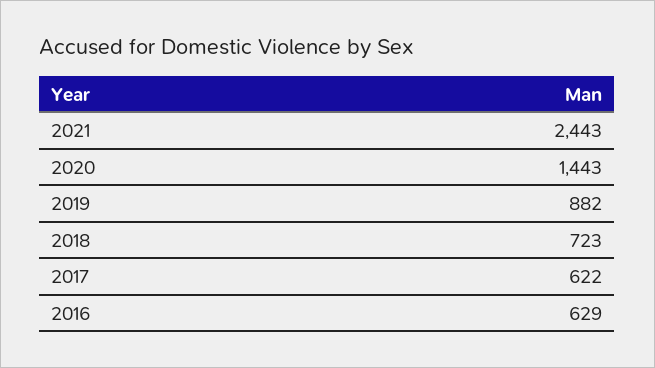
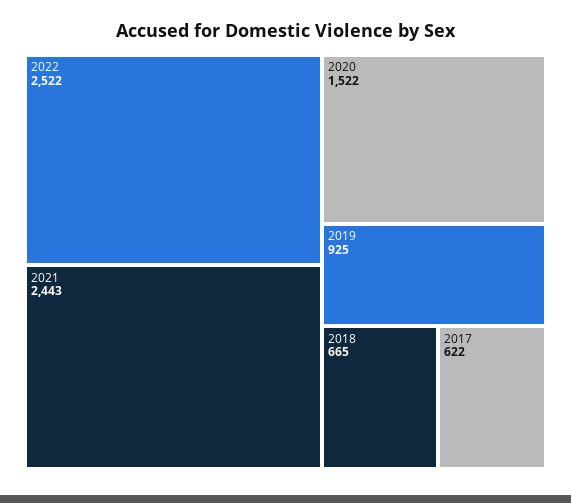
2020: 1443 -> 1522
2019: 882 -> 925
2018: 723 -> 665
2016: 629 -> none
2022: none -> 2522

